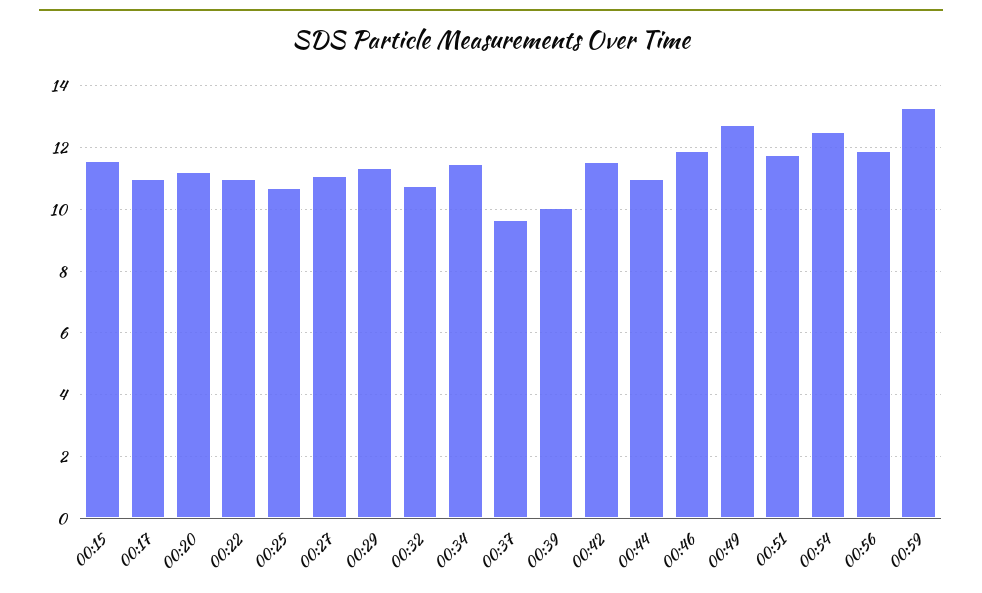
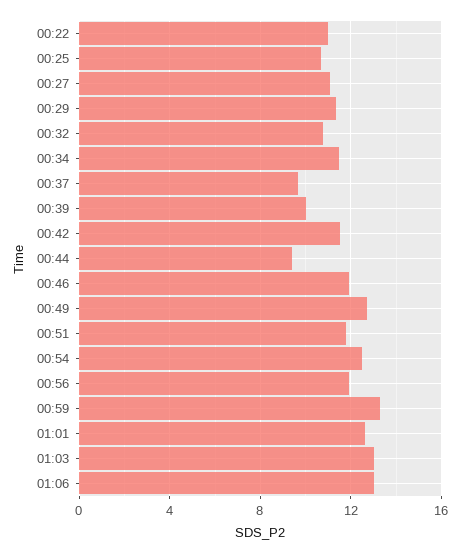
00:15: 11.6 -> none
00:17: 11 -> none
00:20: 11.2 -> none
00:44: 11 -> 9.5
01:01: none -> 12.5
01:03: none -> 13
01:06: none -> 13

